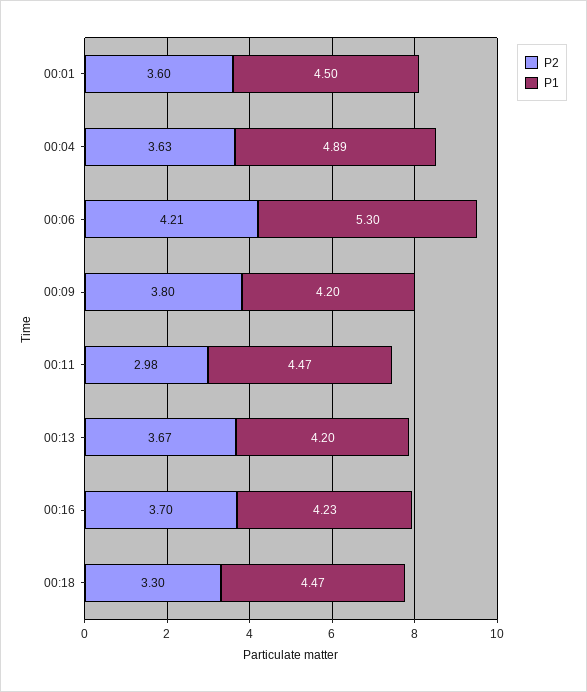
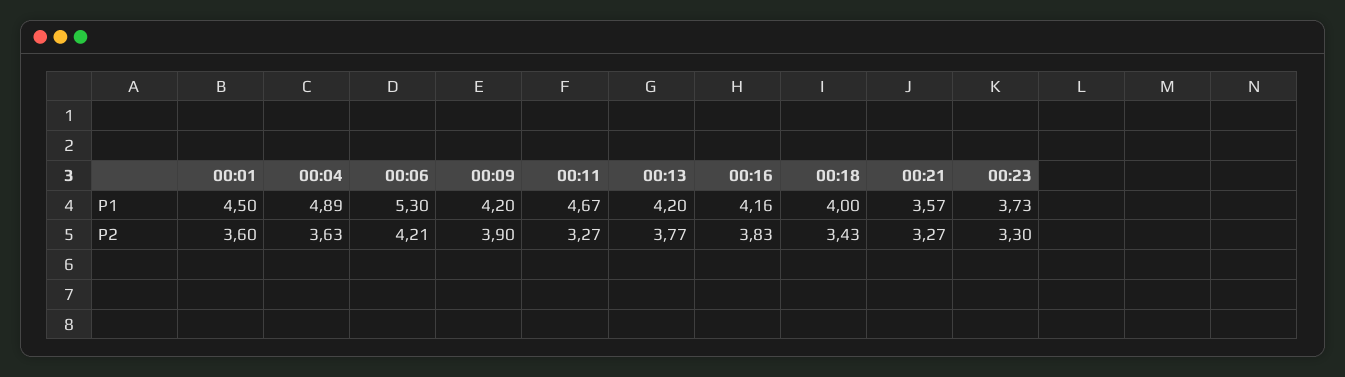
P2, 00:09: 3.8 -> 3.9
P2, 00:11: 2.98 -> 3.27
P1, 00:11: 4.47 -> 4.67
P2, 00:13: 3.67 -> 3.77
P2, 00:16: 3.7 -> 3.83
P1, 00:16: 4.23 -> 4.16
P2, 00:18: 3.3 -> 3.43
P1, 00:18: 4.47 -> 4
P1, 00:21: none -> 3.57
P1, 00:23: none -> 3.73
P2, 00:21: none -> 3.27
P2, 00:23: none -> 3.3

